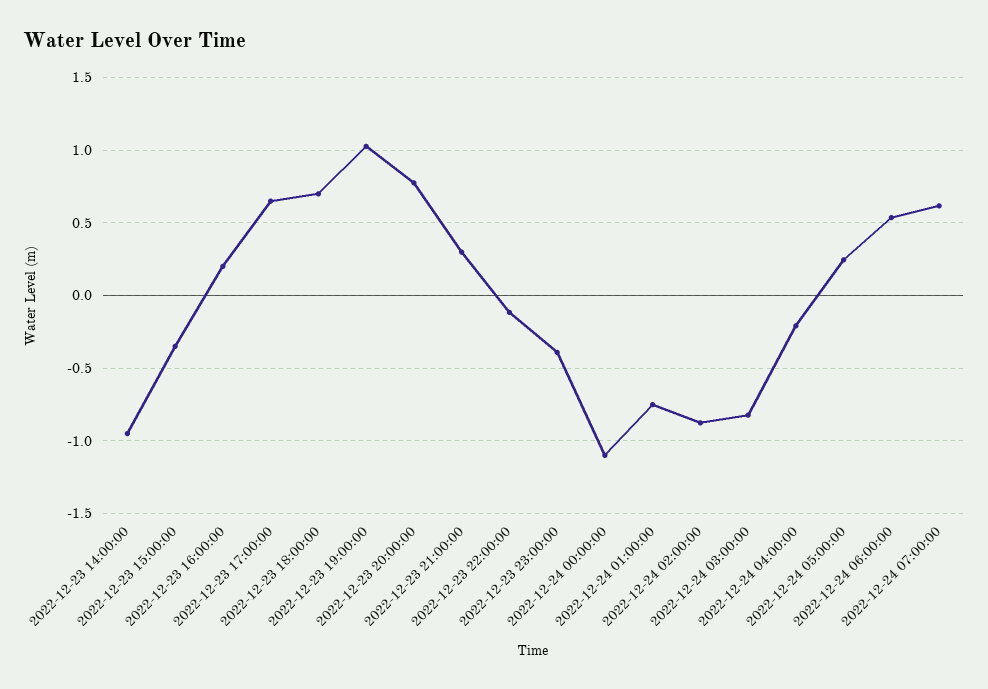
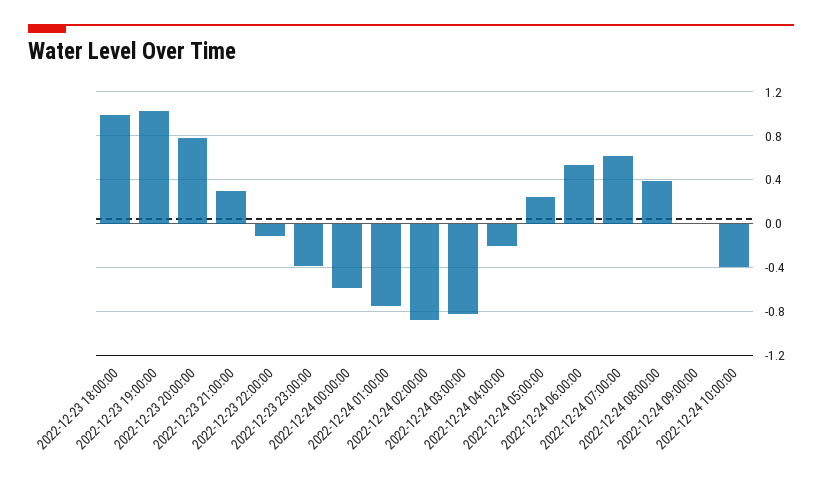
2022-12-23 14:00:00: -0.95 -> none
2022-12-23 15:00:00: -0.35 -> none
2022-12-23 16:00:00: 0.2 -> none
2022-12-23 17:00:00: 0.65 -> none
2022-12-23 18:00:00: 0.7 -> 1
2022-12-24 00:00:00: -1.1 -> -0.6
2022-12-24 08:00:00: none -> 0.4
2022-12-24 09:00:00: none -> 0
2022-12-24 10:00:00: none -> -0.4

